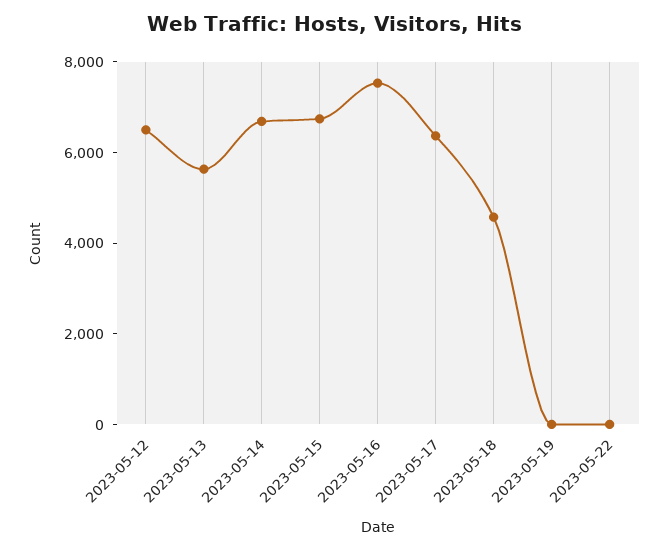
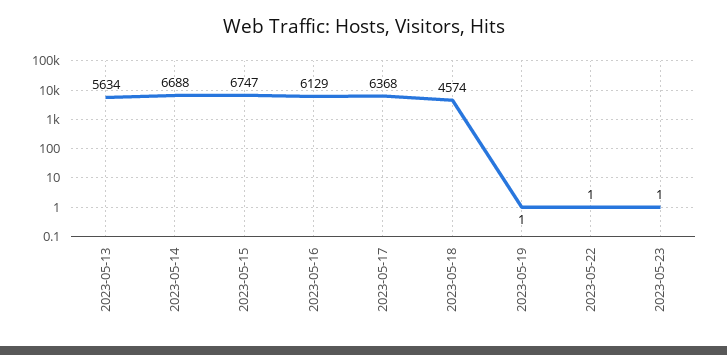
2023-05-12: 6500 -> none
2023-05-16: 7500 -> 6129
2023-05-23: none -> 1

